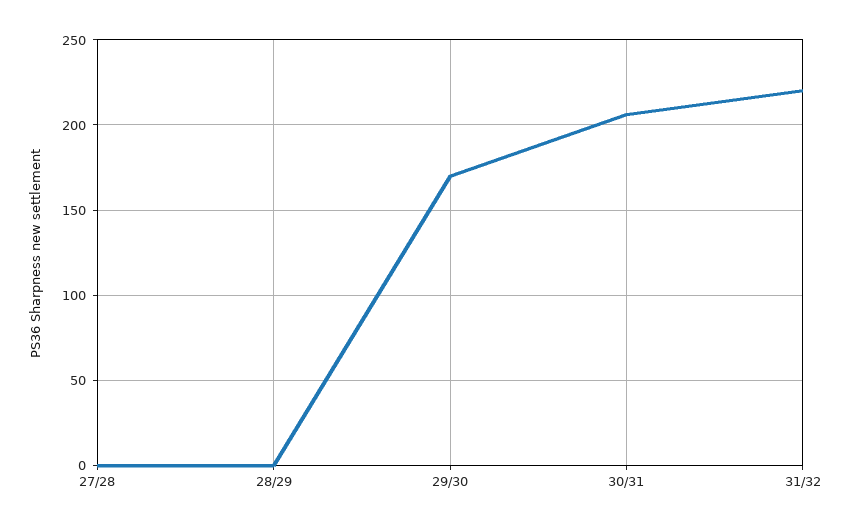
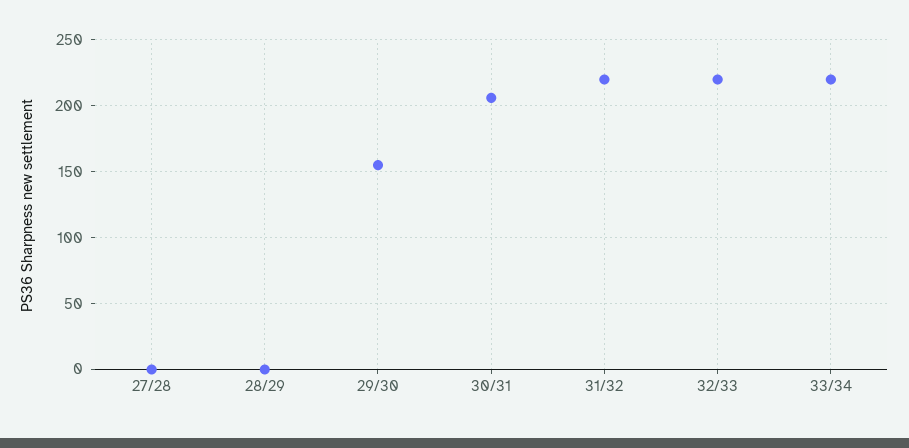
29/30: 170 -> 155
32/33: none -> 220
33/34: none -> 220

